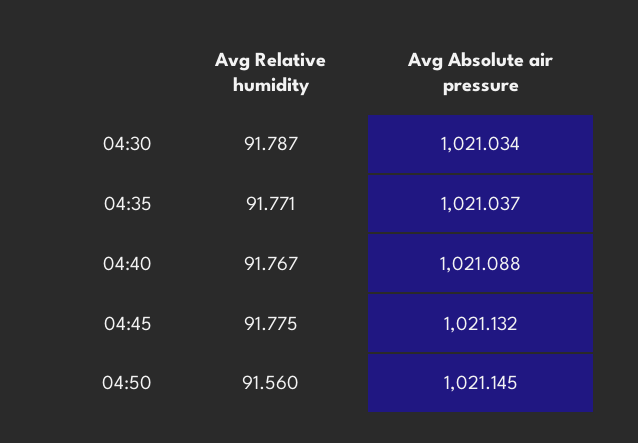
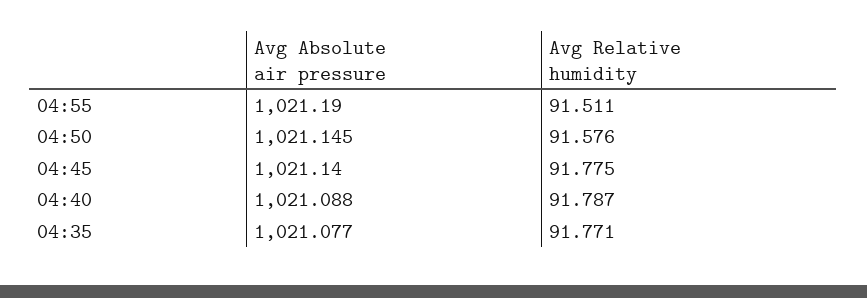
Avg Relative humidity, 04:30: 91.787 -> none
Avg Absolute air pressure, 04:30: 1021.034 -> none
Avg Absolute air pressure, 04:35: 1021.037 -> 1021.077
Avg Relative humidity, 04:40: 91.767 -> 91.787
Avg Absolute air pressure, 04:45: 1021.132 -> 1021.14
Avg Relative humidity, 04:50: 91.56 -> 91.576
Avg Absolute air pressure, 04:55: none -> 1021.19
Avg Relative humidity, 04:55: none -> 91.511

